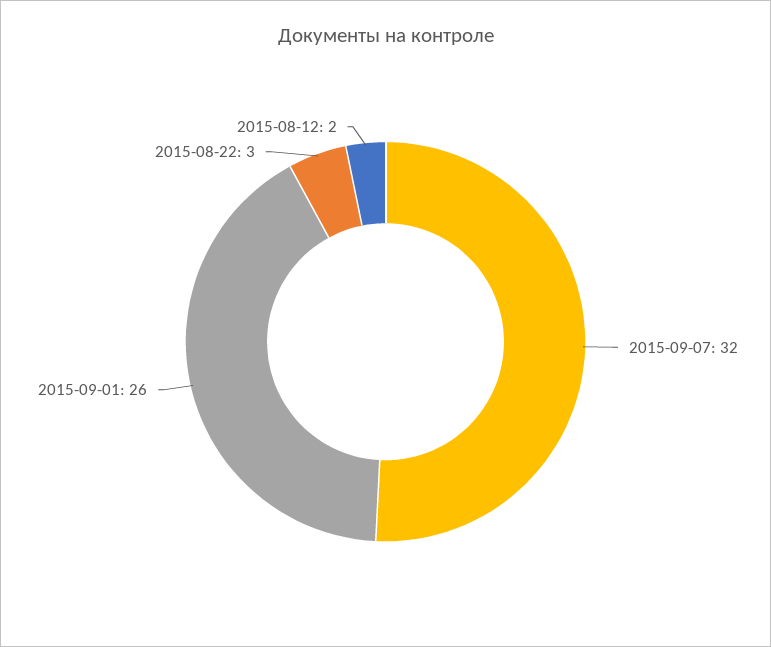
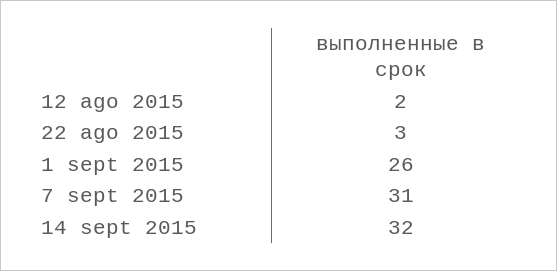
2015-09-07: 32 -> 31
14 sept 2015: none -> 32

